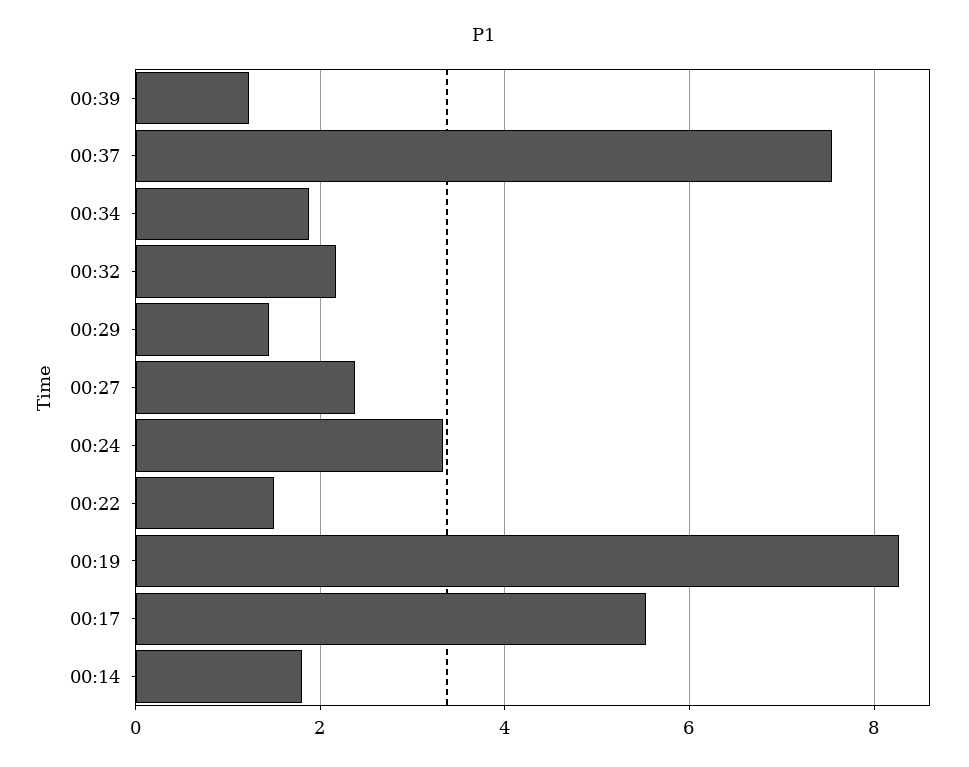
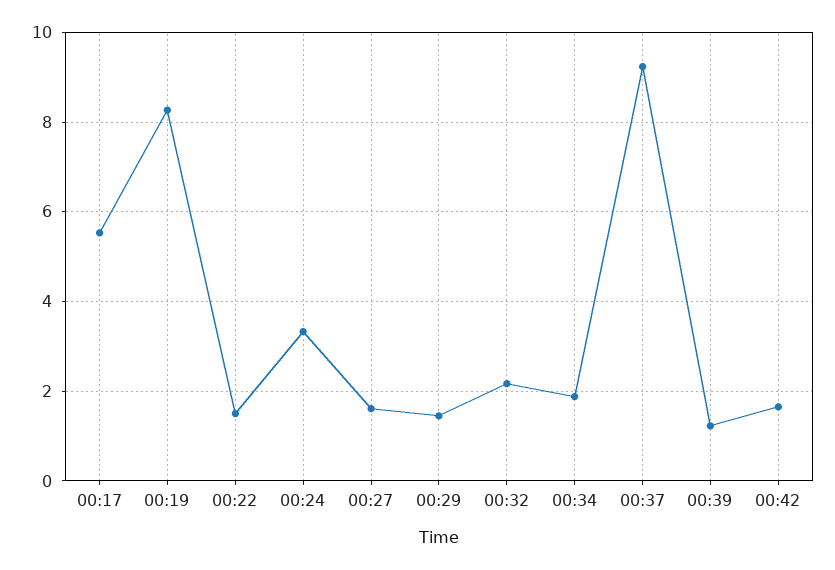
00:37: 7.6 -> 9.2
00:27: 2.4 -> 1.6
00:14: 1.8 -> none
00:42: none -> 1.6

